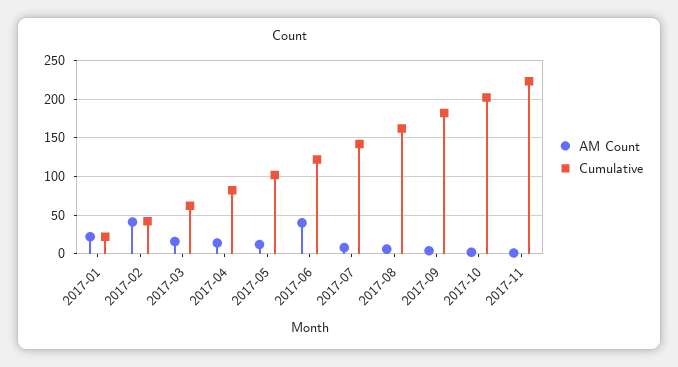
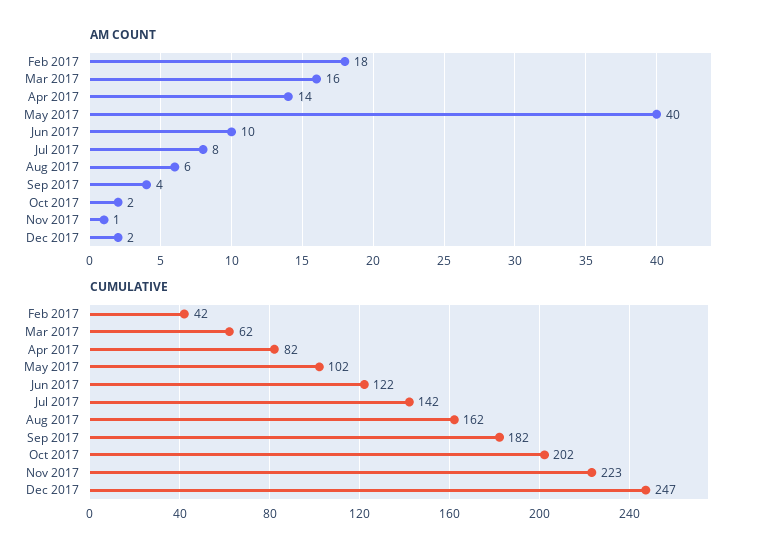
AM Count, 2017-01: 20 -> none
Cumulative, 2017-01: 20 -> none
AM Count, 2017-02: 40 -> 18
AM Count, 2017-05: 10 -> 40
AM Count, 2017-06: 40 -> 10
AM Count, Dec 2017: none -> 2
Cumulative, Dec 2017: none -> 247

